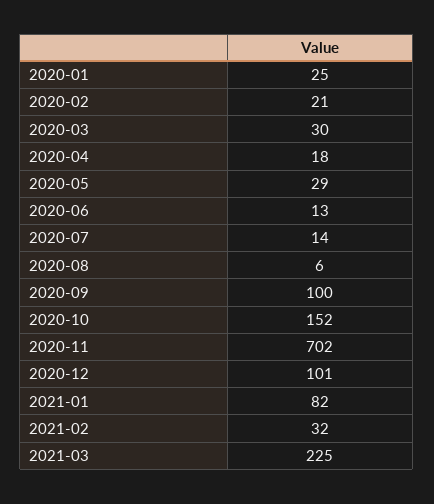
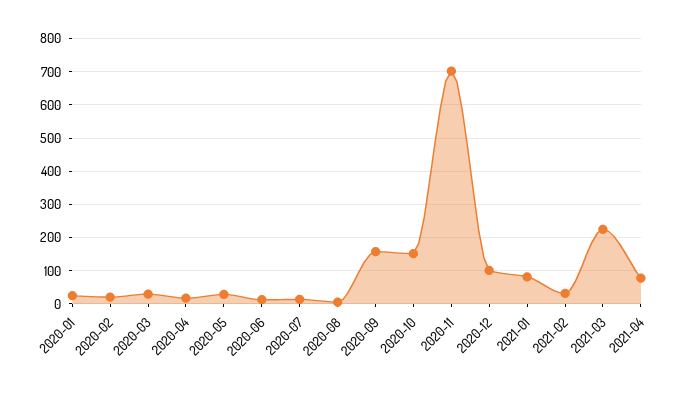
2020-09: 100 -> 160
2021-04: none -> 80

